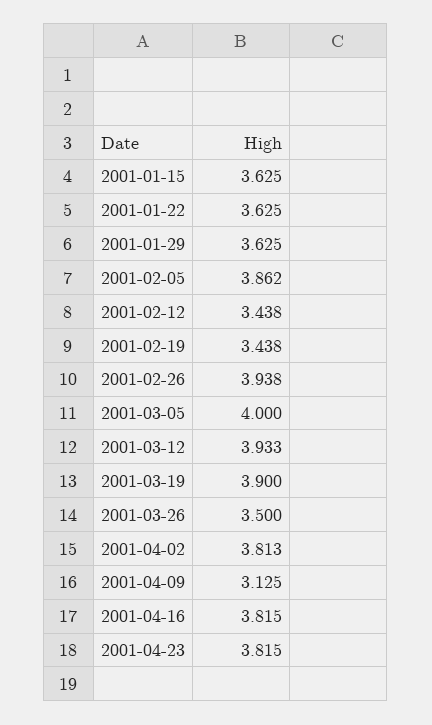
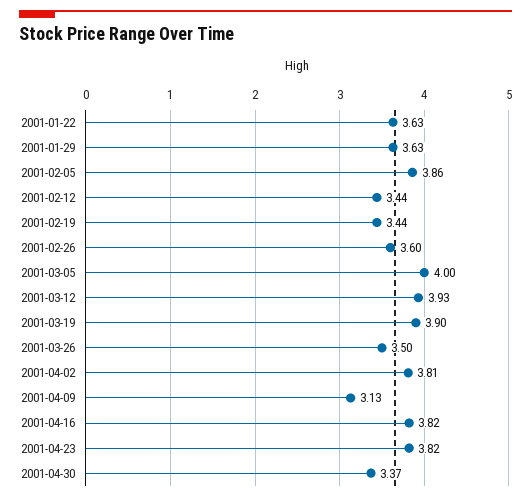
2001-01-15: 3.625 -> none
2001-02-26: 3.938 -> 3.6
2001-04-30: none -> 3.37

